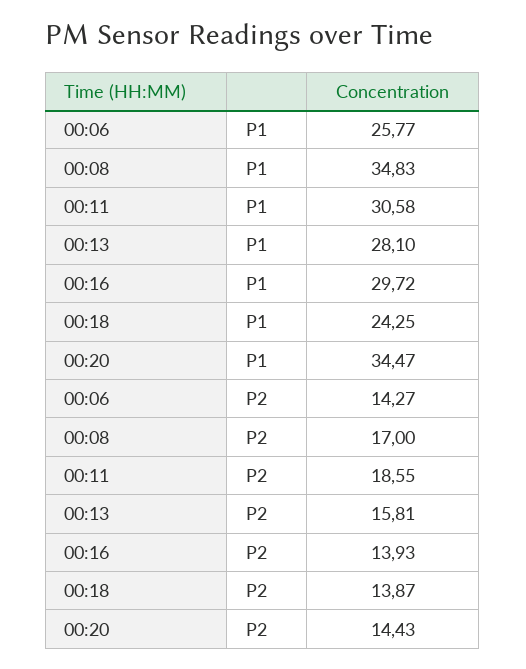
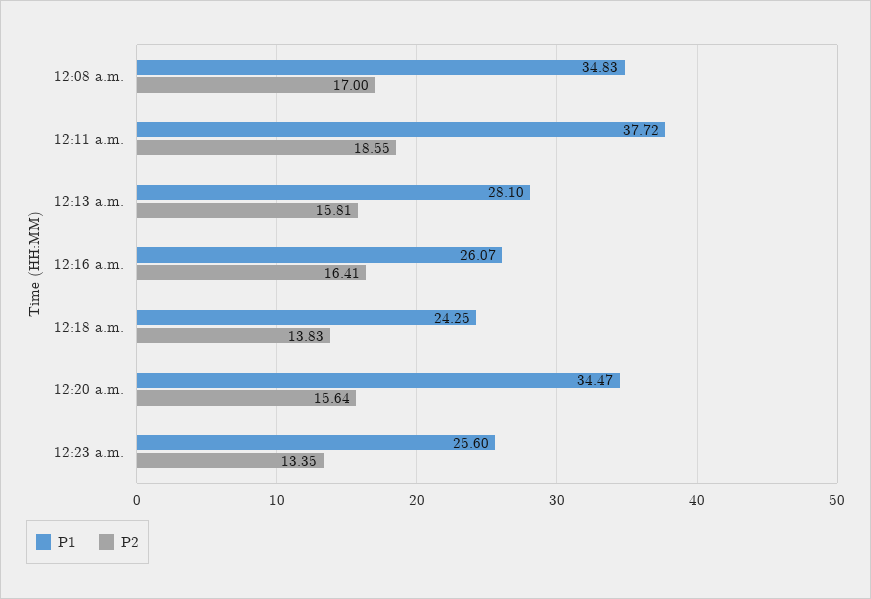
P1, 00:06: 25.77 -> none
P1, 00:11: 30.58 -> 37.72
P1, 00:16: 29.72 -> 26.07
P2, 00:06: 14.27 -> none
P2, 00:16: 13.93 -> 16.41
P2, 00:18: 13.87 -> 13.83
P2, 00:20: 14.43 -> 15.64
P1, 12:23 a.m.: none -> 25.6
P2, 12:23 a.m.: none -> 13.35

